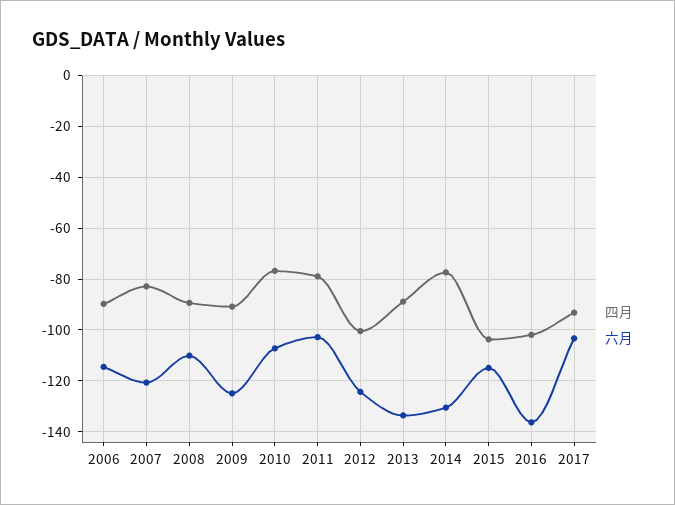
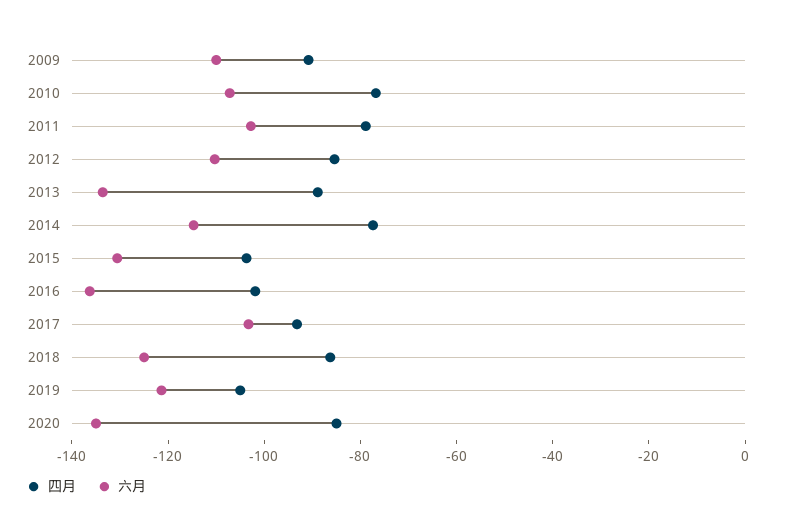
四月, 2006: -90 -> none
六月, 2006: -115 -> none
四月, 2007: -82.5 -> none
六月, 2007: -120 -> none
四月, 2008: -90 -> none
六月, 2008: -110 -> none
六月, 2009: -125 -> -110
四月, 2012: -100 -> -85
六月, 2012: -125 -> -110
六月, 2014: -130 -> -115
六月, 2015: -115 -> -130
四月, 2018: none -> -85
六月, 2018: none -> -125
四月, 2019: none -> -105
六月, 2019: none -> -120
四月, 2020: none -> -85
六月, 2020: none -> -135

